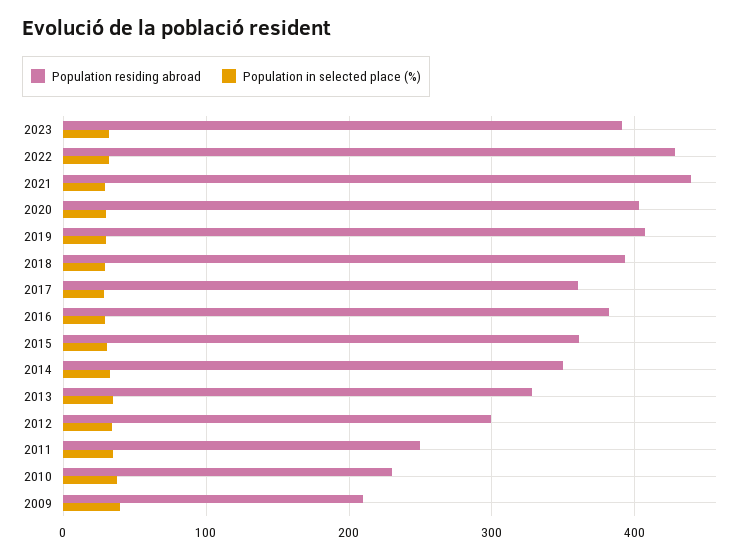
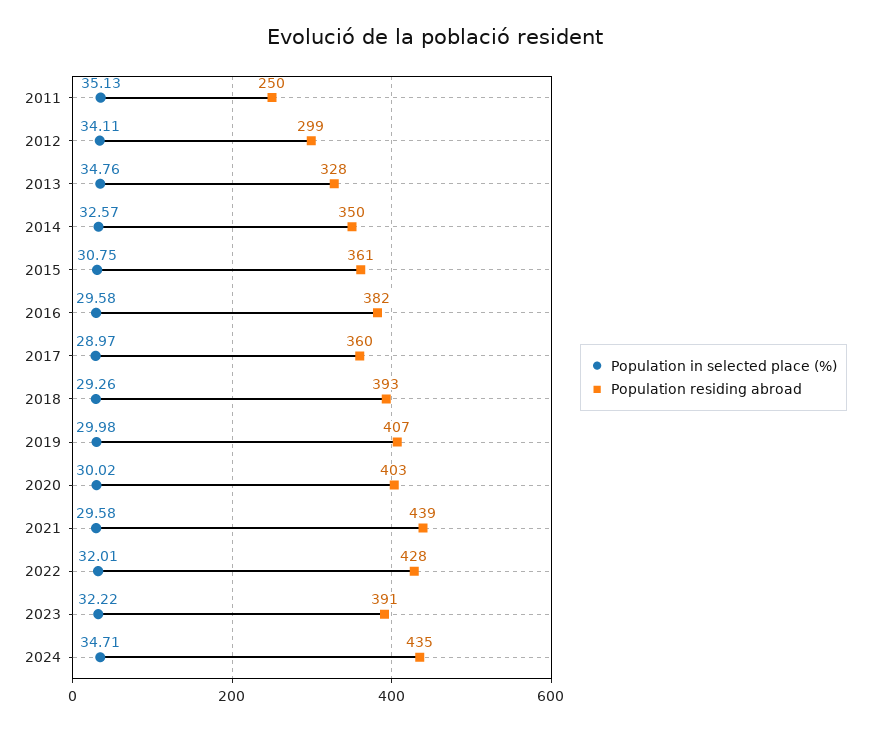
Population residing abroad, 2010: 230 -> none
Population in selected place (%), 2010: 40 -> none
Population residing abroad, 2009: 210 -> none
Population in selected place (%), 2009: 40 -> none
Population in selected place (%), 2024: none -> 34.71
Population residing abroad, 2024: none -> 435

